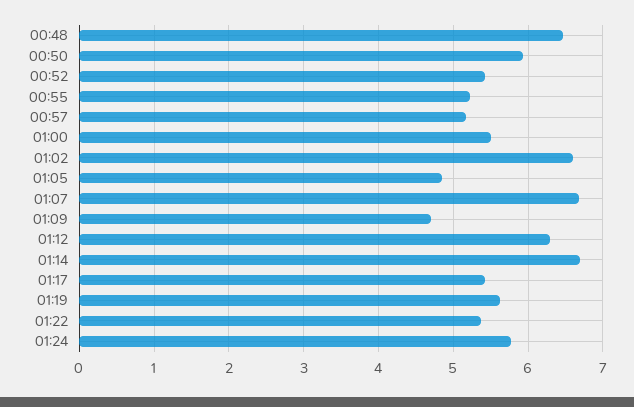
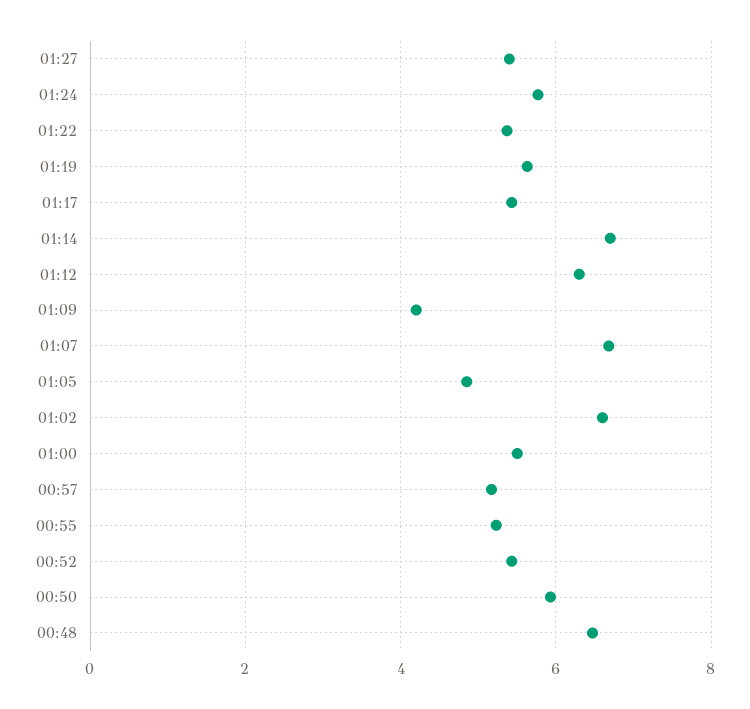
01:09: 4.7 -> 4.2
01:27: none -> 5.4

